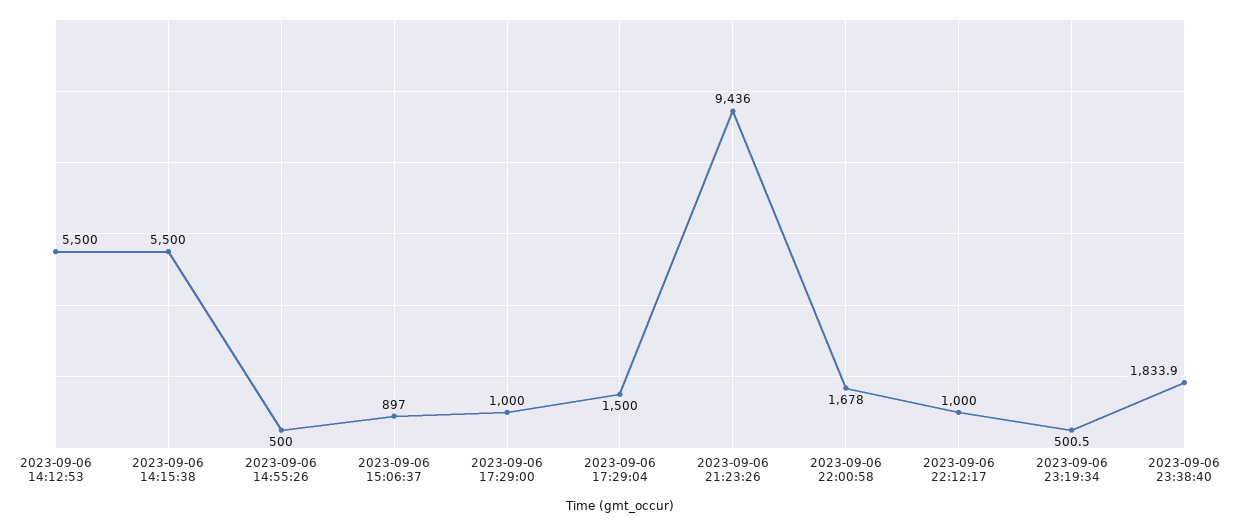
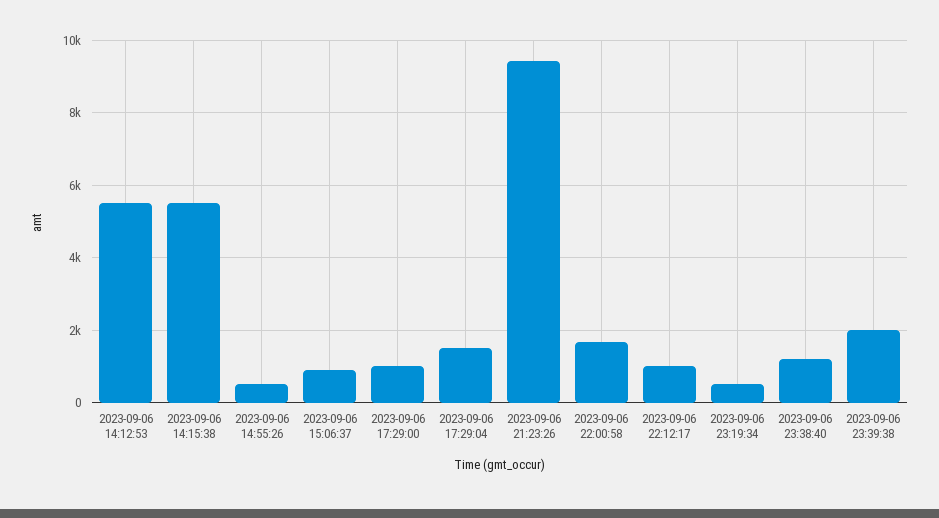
2023-09-06 23:38:40: 1833.9 -> 1200
2023-09-06 23:39:38: none -> 2000

